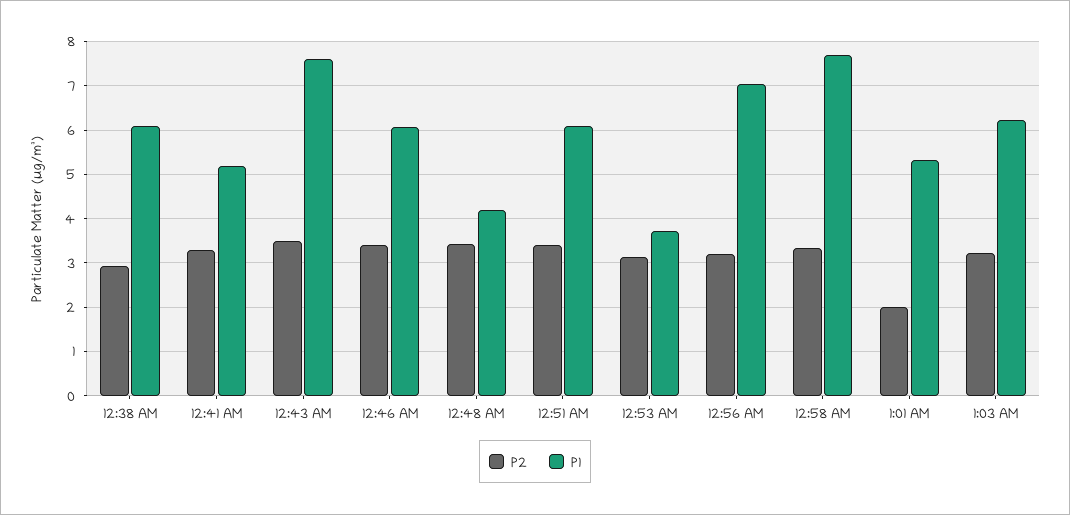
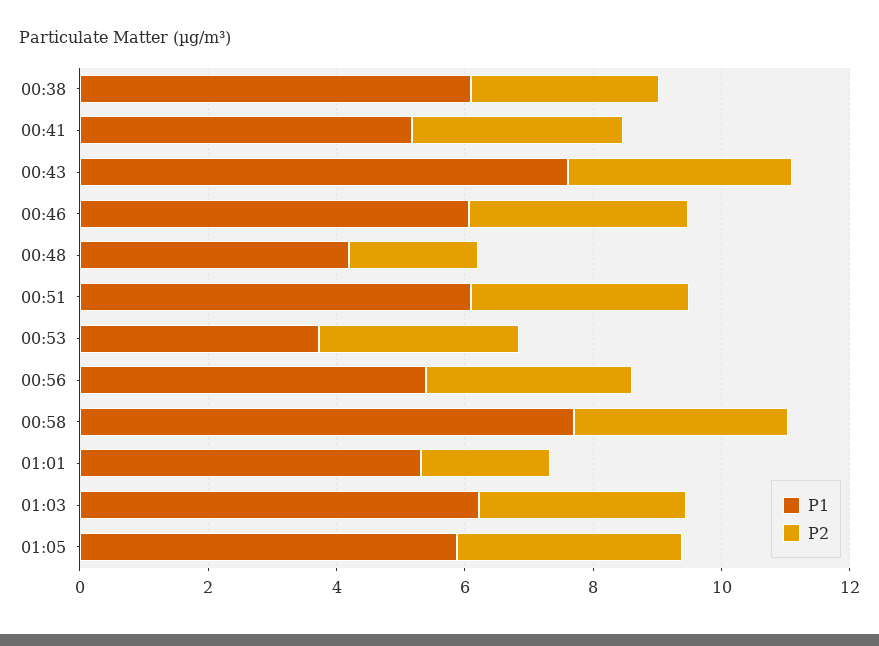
P2, 12:48 AM: 3.4 -> 2
P1, 12:56 AM: 7 -> 5.5
P1, 01:05: none -> 6
P2, 01:05: none -> 3.5

